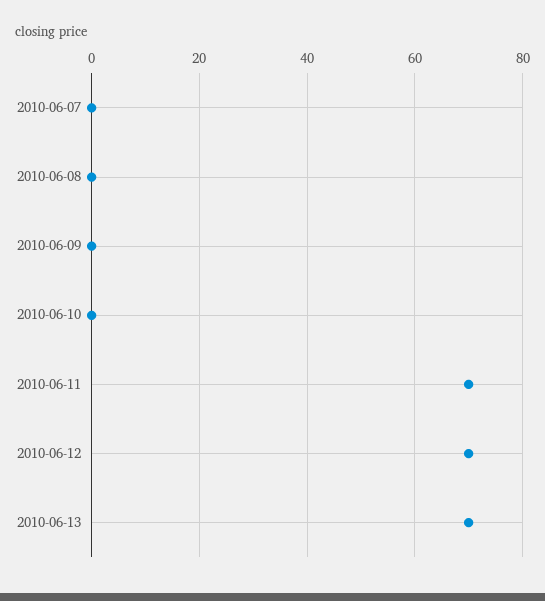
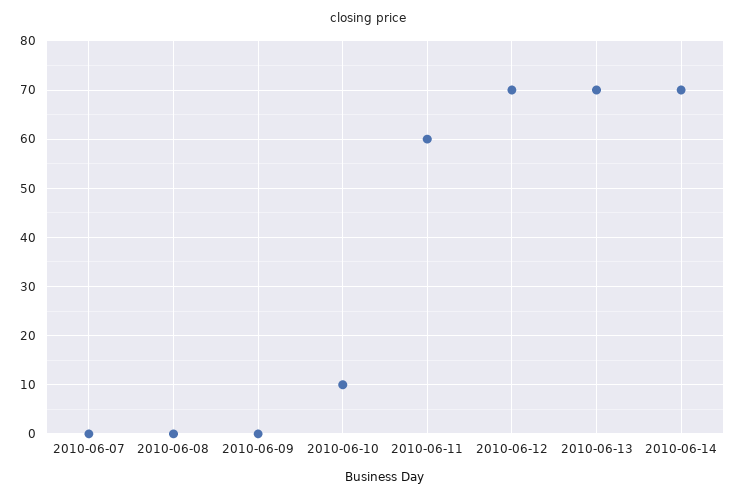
2010-06-10: 0 -> 10
2010-06-11: 70 -> 60
2010-06-14: none -> 70

